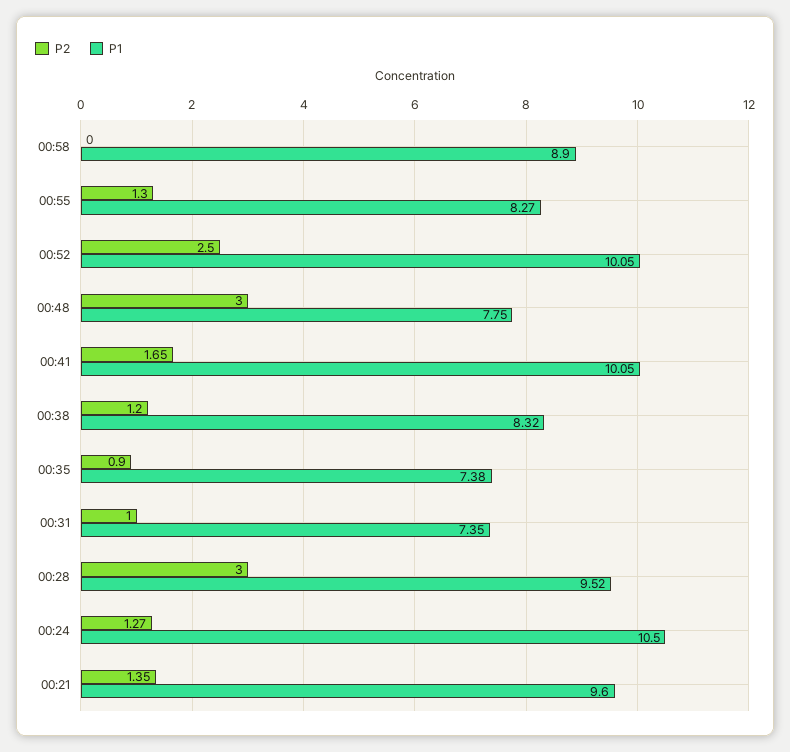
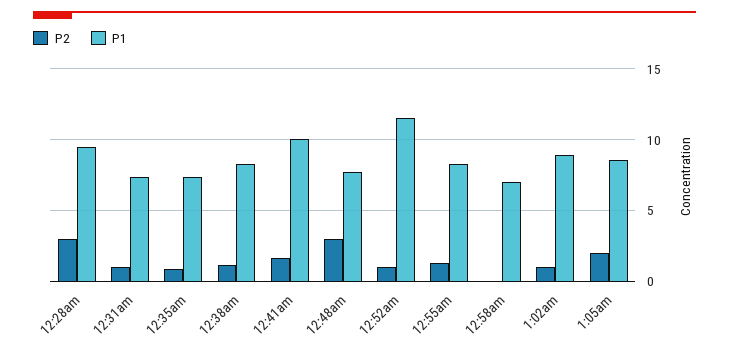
P1, 00:58: 8.9 -> 7
P2, 00:52: 2.5 -> 1
P1, 00:52: 10.05 -> 11.5
P2, 00:24: 1.27 -> none
P1, 00:24: 10.5 -> none
P2, 00:21: 1.35 -> none
P1, 00:21: 9.6 -> none
P2, 1:02am: none -> 1
P1, 1:02am: none -> 9
P2, 1:05am: none -> 2
P1, 1:05am: none -> 8.5

